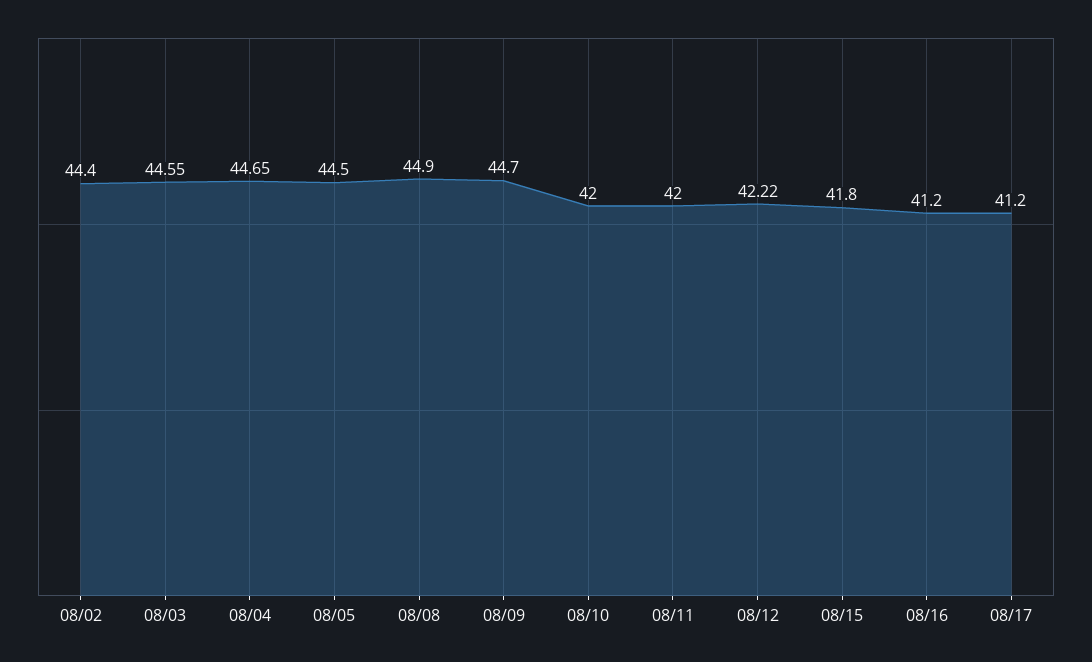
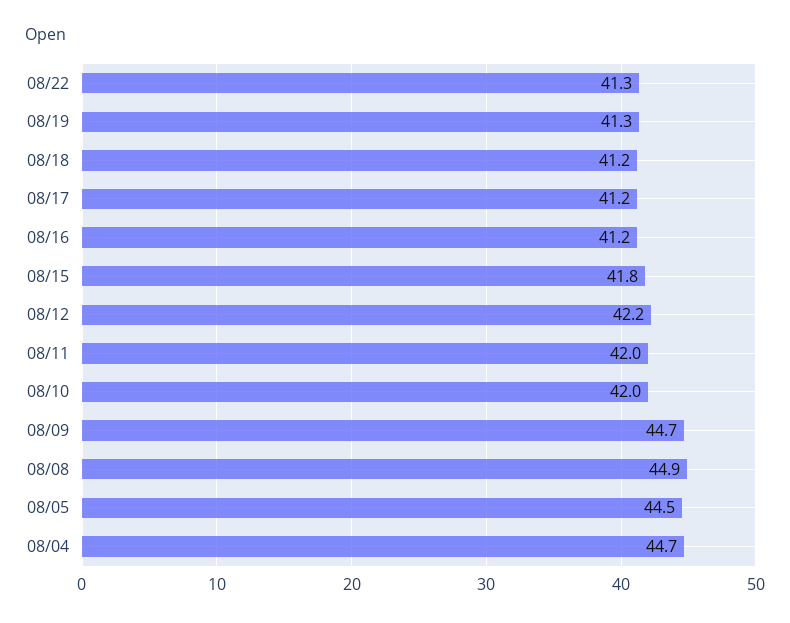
08/02: 44.4 -> none
08/03: 44.55 -> none
08/22: none -> 41.3
08/19: none -> 41.3
08/18: none -> 41.2

